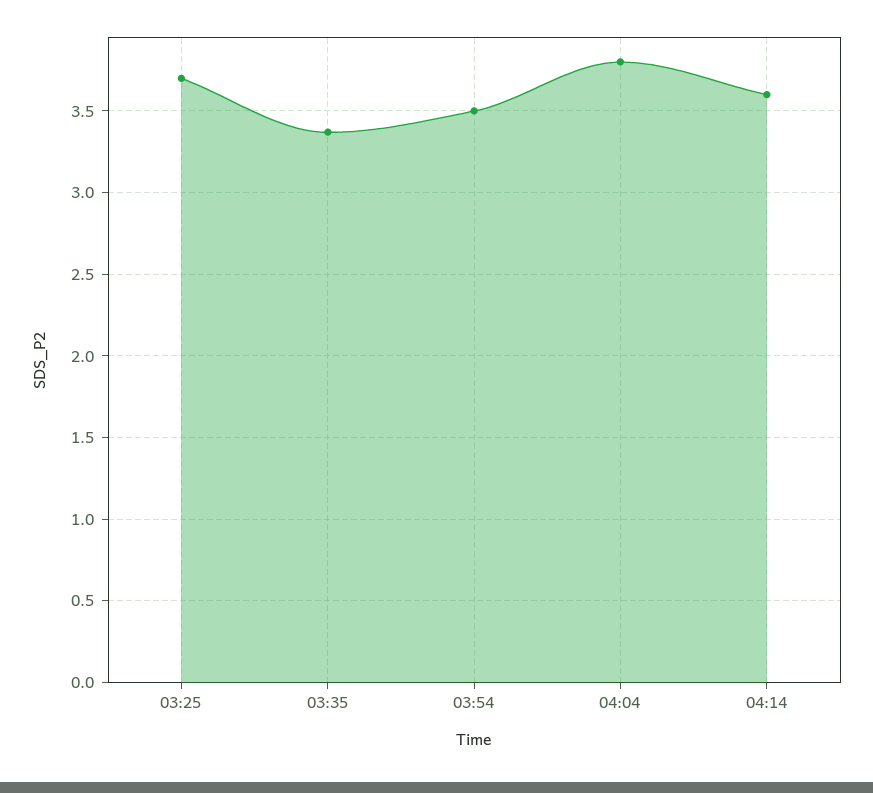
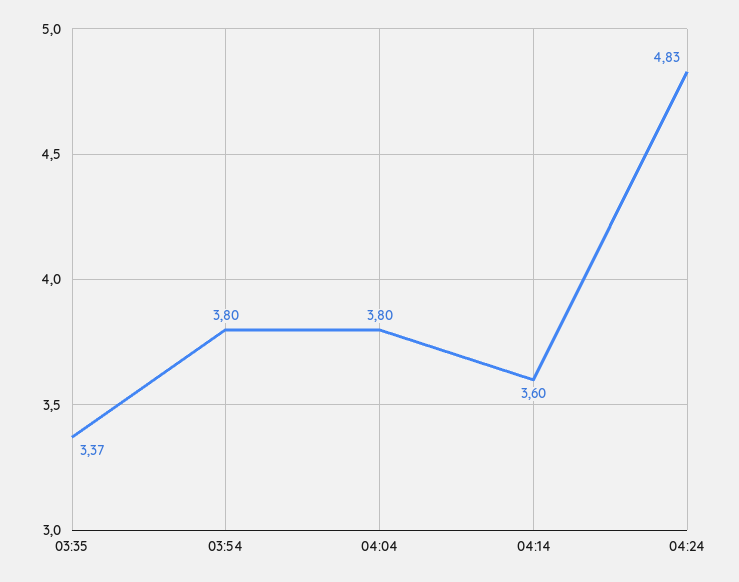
03:25: 3.7 -> none
03:54: 3.5 -> 3.8
04:24: none -> 4.83

